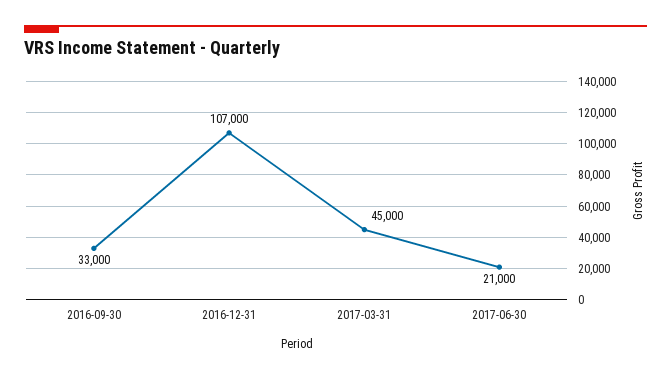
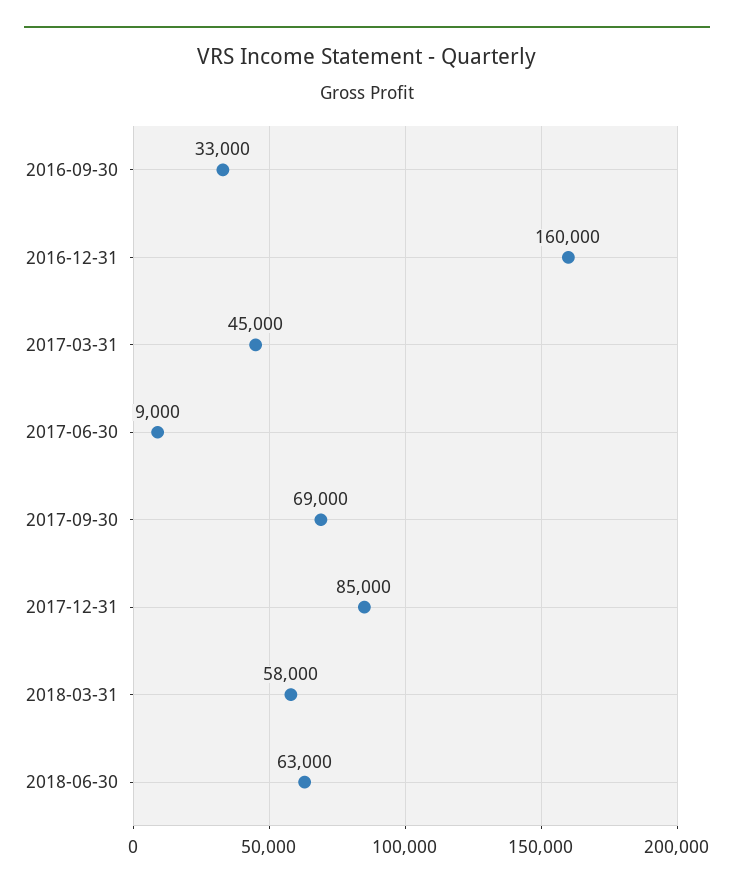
2016-12-31: 107000 -> 160000
2017-06-30: 21000 -> 9000
2017-09-30: none -> 69000
2017-12-31: none -> 85000
2018-03-31: none -> 58000
2018-06-30: none -> 63000

